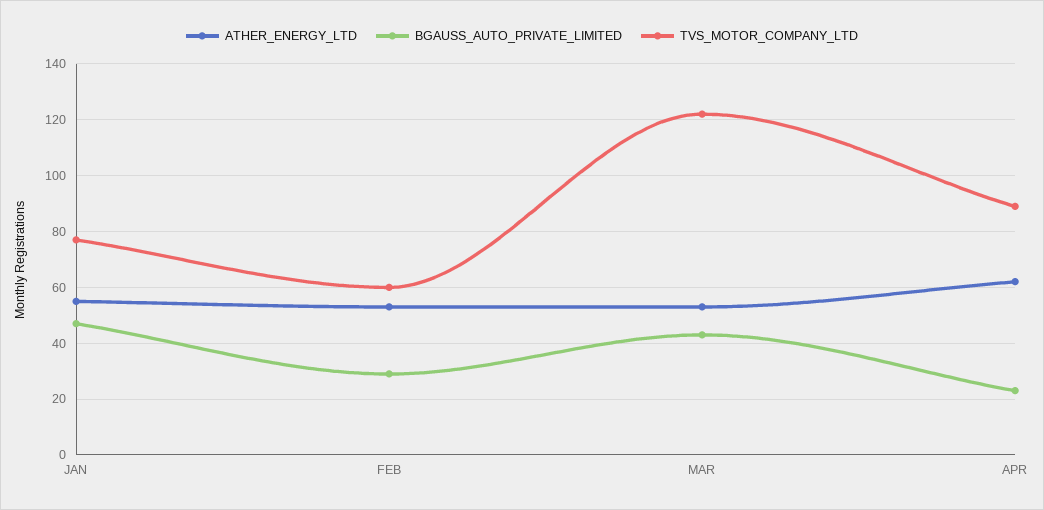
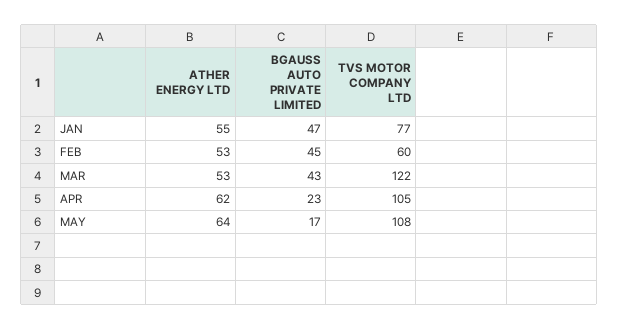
BGAUSS_AUTO_PRIVATE_LIMITED, FEB: 30 -> 45
TVS_MOTOR_COMPANY_LTD, APR: 90 -> 105
ATHER_ENERGY_LTD, MAY: none -> 64
BGAUSS_AUTO_PRIVATE_LIMITED, MAY: none -> 17
TVS_MOTOR_COMPANY_LTD, MAY: none -> 108

